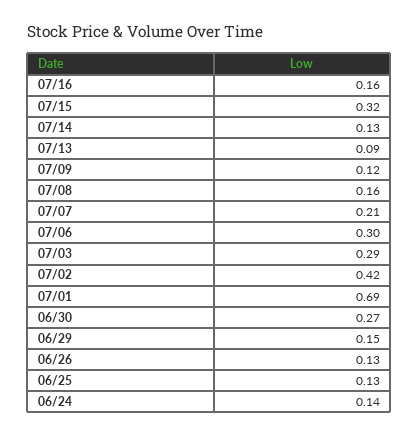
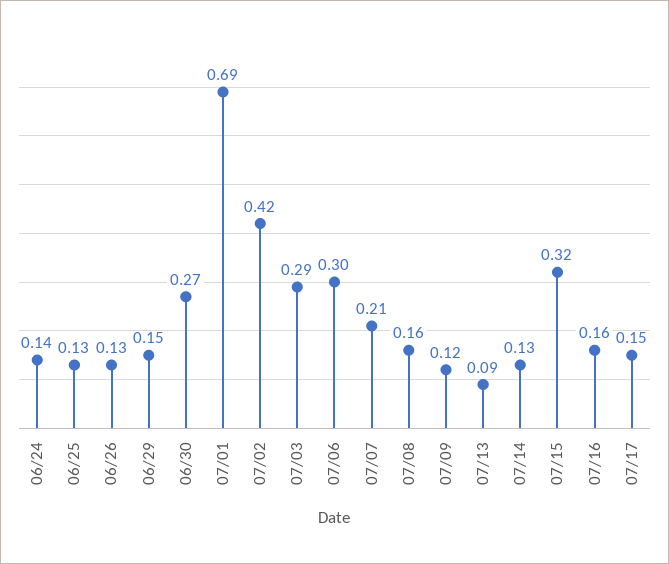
07/17: none -> 0.15

